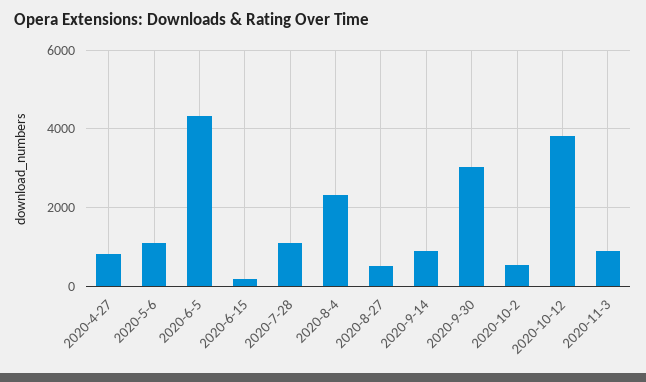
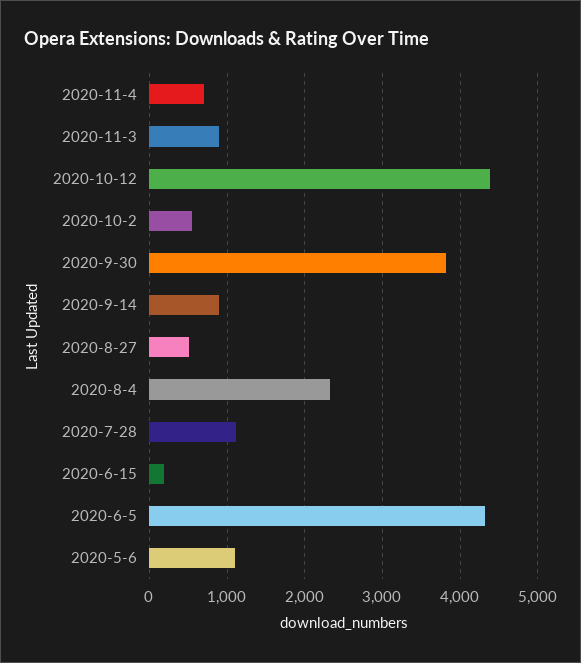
2020-4-27: 800 -> none
2020-9-30: 3000 -> 3800
2020-10-12: 3800 -> 4400
2020-11-4: none -> 700

